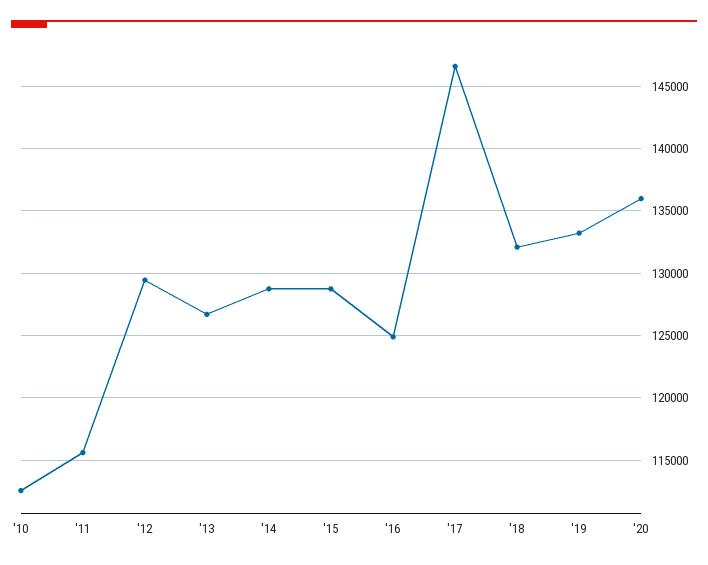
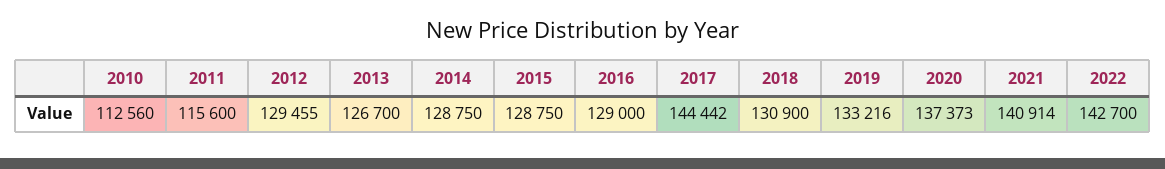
'16: 125000 -> 129000
'17: 146500 -> 144442
'18: 132000 -> 130900
'20: 136000 -> 137373
2021: none -> 140914
2022: none -> 142700

